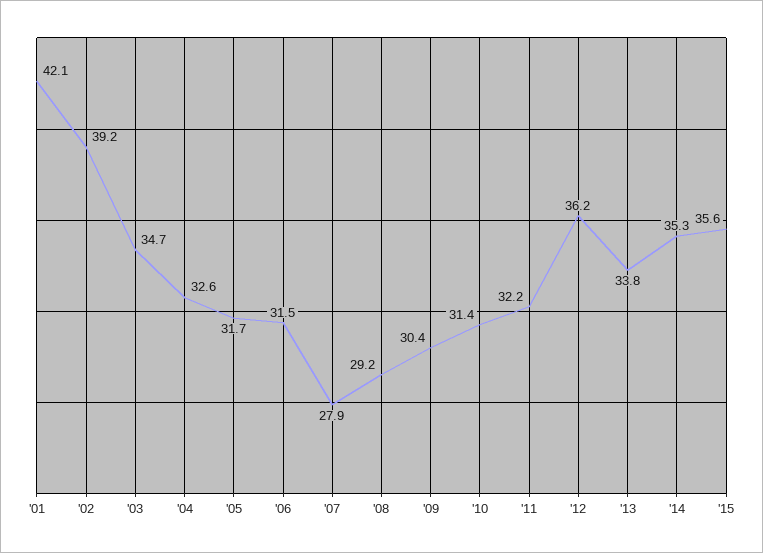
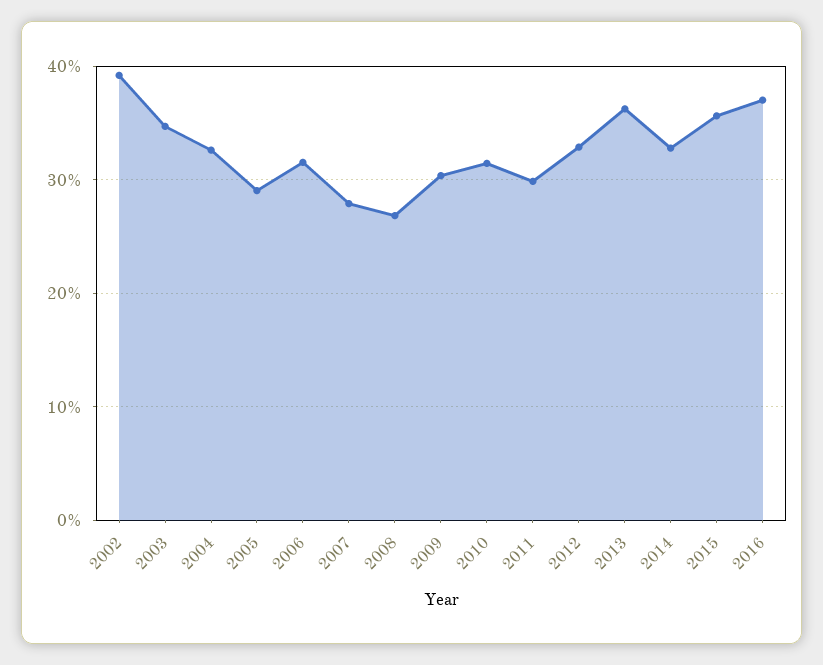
'01: 42.1 -> none
'05: 31.7 -> 29
'08: 29.2 -> 27
'11: 32.2 -> 30
'12: 36.2 -> 33
'13: 33.8 -> 36
'14: 35.3 -> 33
2016: none -> 37

